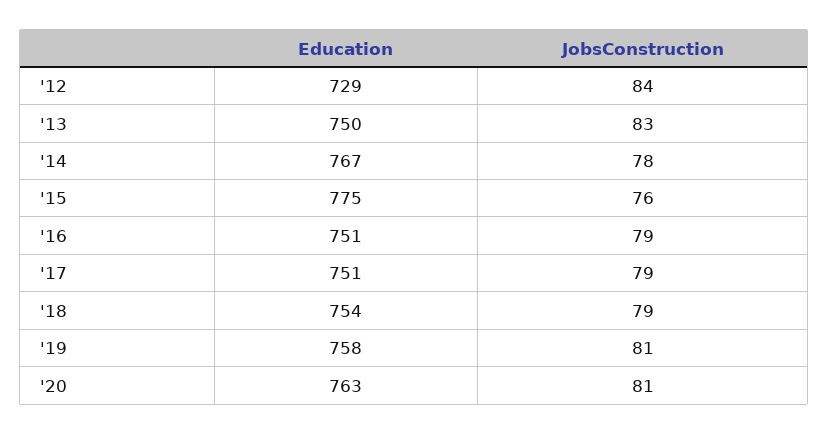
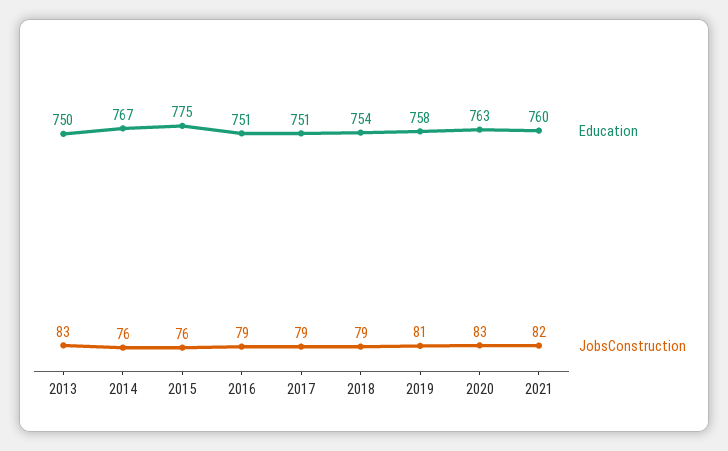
Education, '12: 729 -> none
JobsConstruction, '12: 84 -> none
JobsConstruction, '14: 78 -> 76
JobsConstruction, '20: 81 -> 83
Education, 2021: none -> 760
JobsConstruction, 2021: none -> 82

